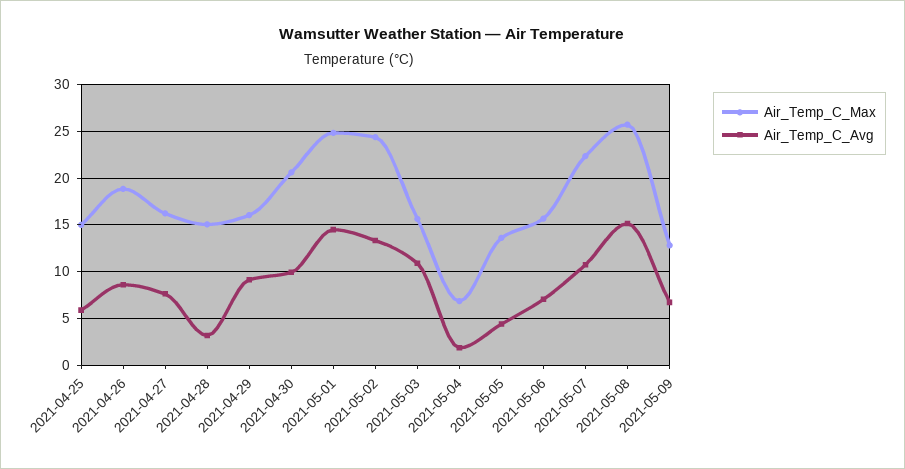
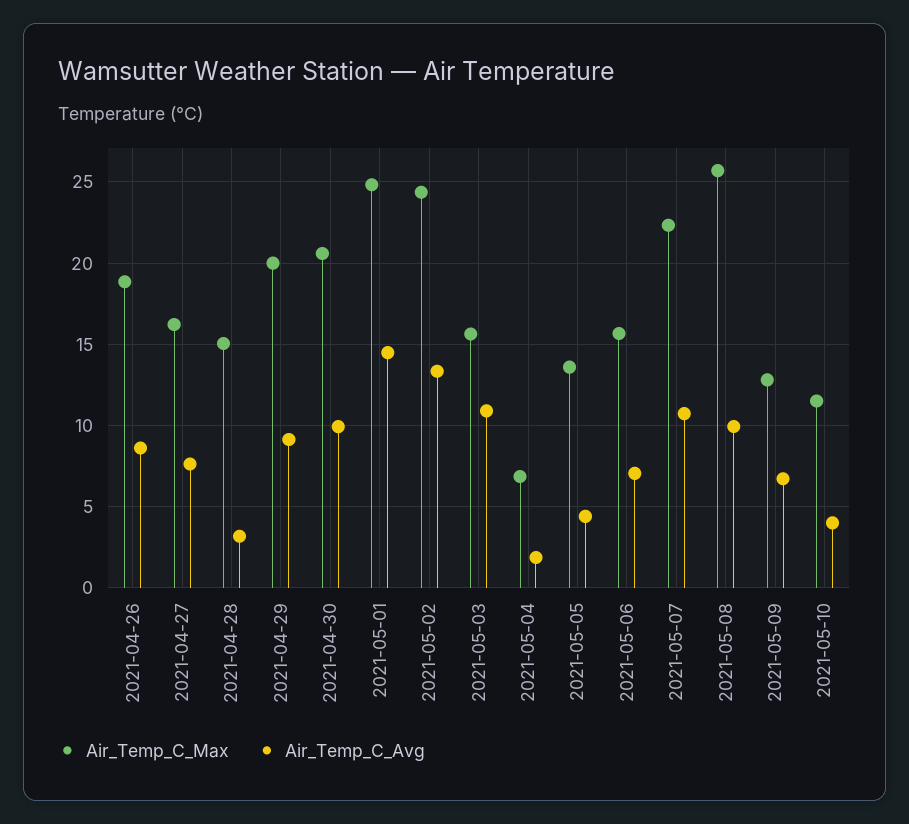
Air_Temp_C_Max, 2021-04-25: 15 -> none
Air_Temp_C_Avg, 2021-04-25: 6 -> none
Air_Temp_C_Max, 2021-04-29: 16 -> 20
Air_Temp_C_Avg, 2021-05-08: 15 -> 10
Air_Temp_C_Max, 2021-05-10: none -> 11.5
Air_Temp_C_Avg, 2021-05-10: none -> 4

